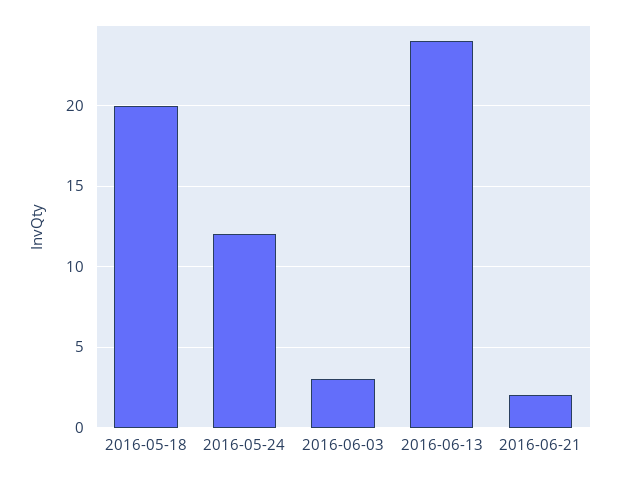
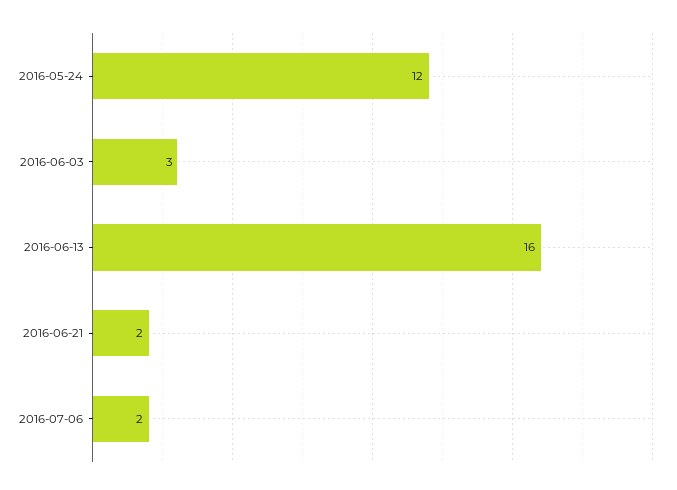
2016-05-18: 20 -> none
2016-06-13: 24 -> 16
2016-07-06: none -> 2

